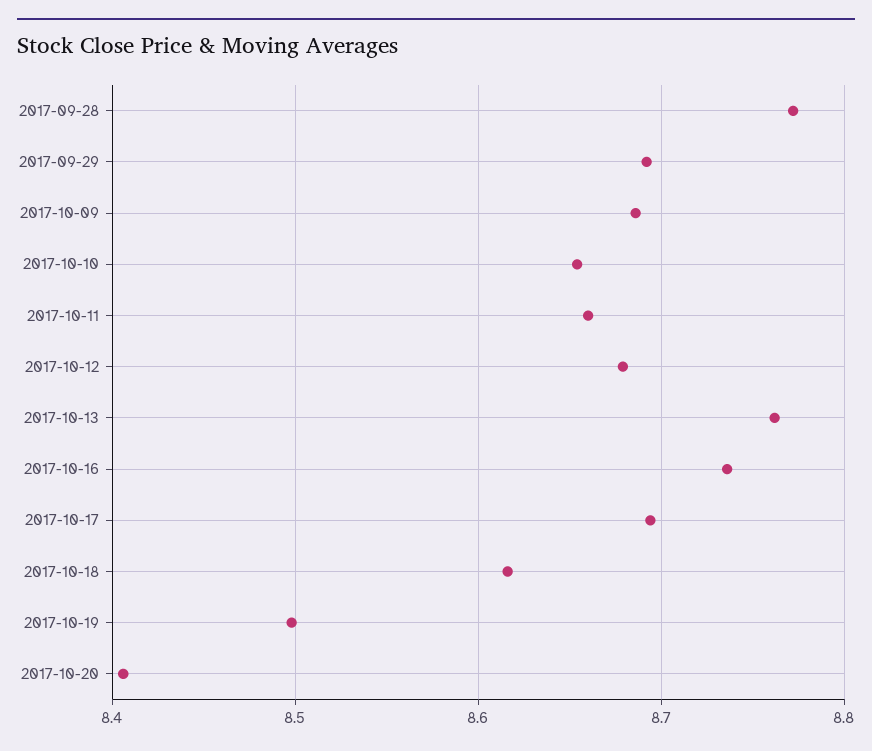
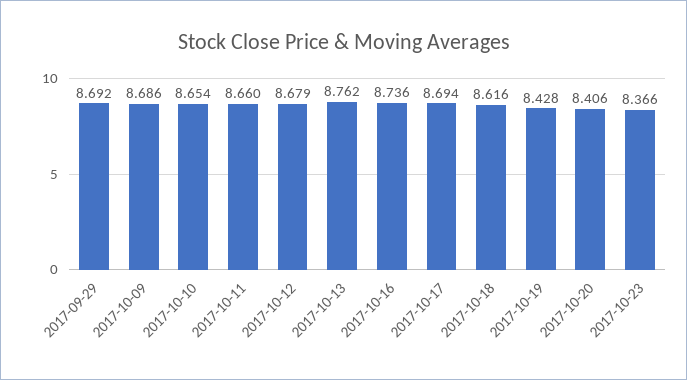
2017-09-28: 8.77 -> none
2017-10-19: 8.5 -> 8.428
2017-10-23: none -> 8.366

